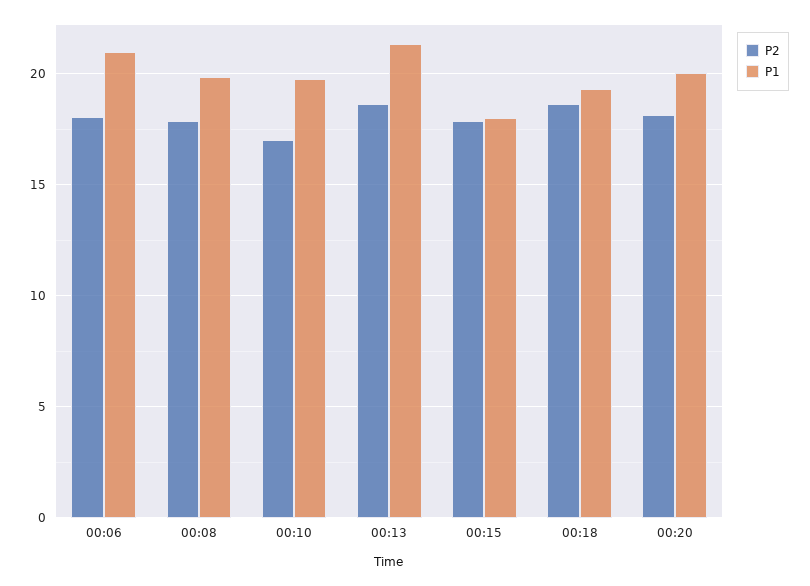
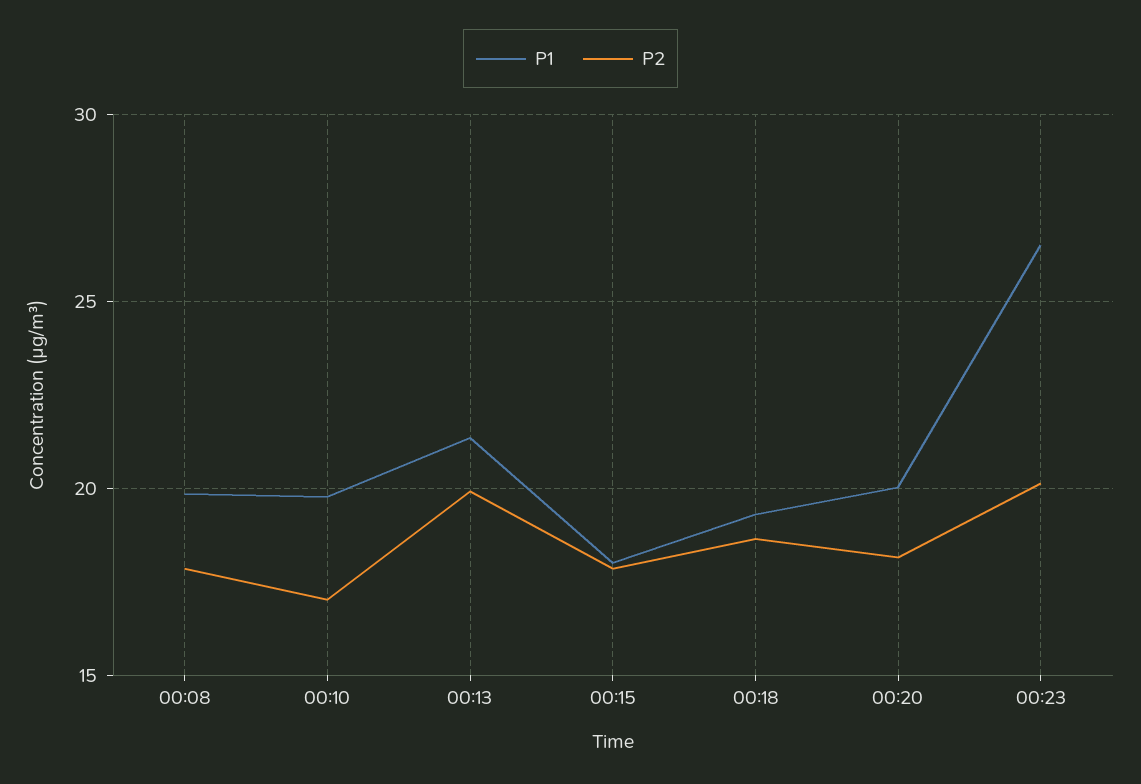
P2, 00:06: 18 -> none
P1, 00:06: 21 -> none
P2, 00:13: 18.5 -> 20
P1, 00:23: none -> 26.5
P2, 00:23: none -> 20

